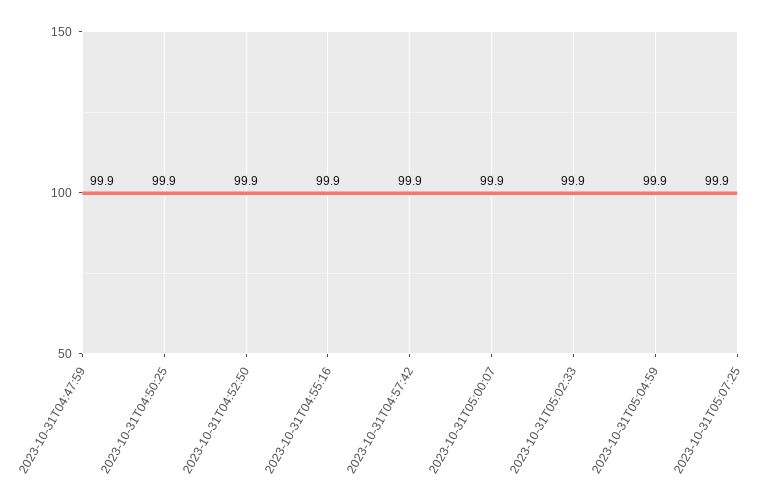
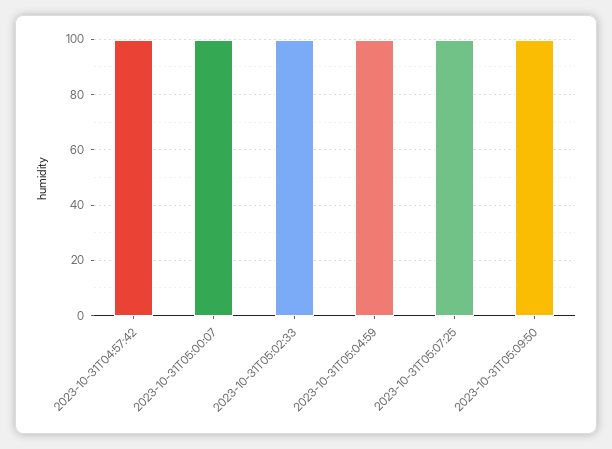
2023-10-31T04:47:59: 99.9 -> none
2023-10-31T04:50:25: 99.9 -> none
2023-10-31T04:52:50: 99.9 -> none
2023-10-31T04:55:16: 99.9 -> none
2023-10-31T05:09:50: none -> 100

